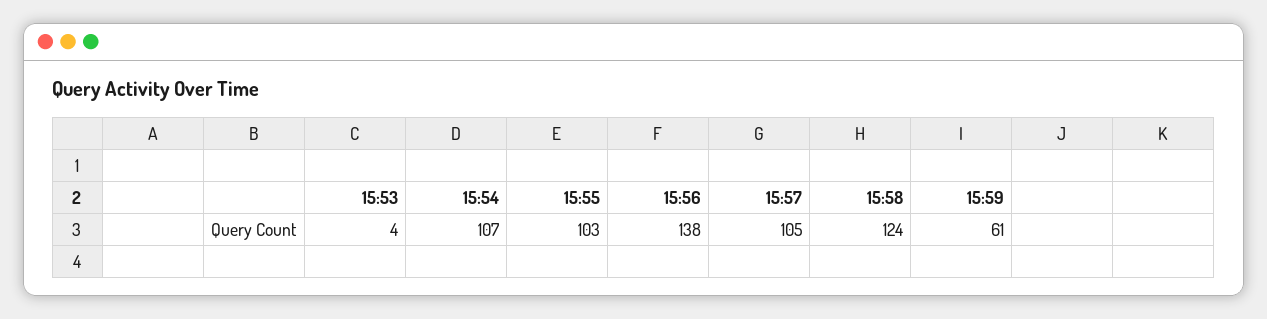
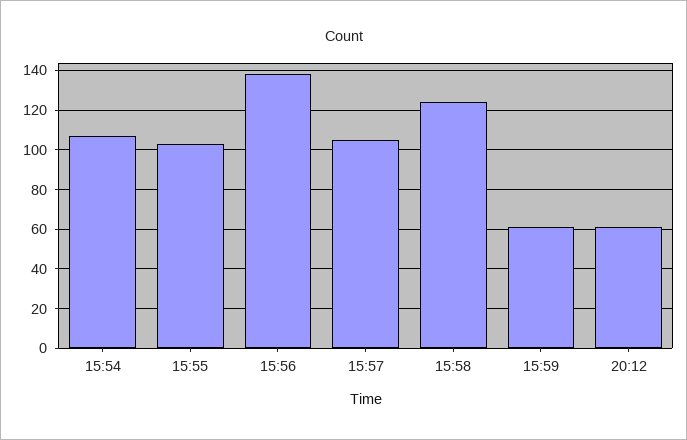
15:53: 4 -> none
20:12: none -> 60

